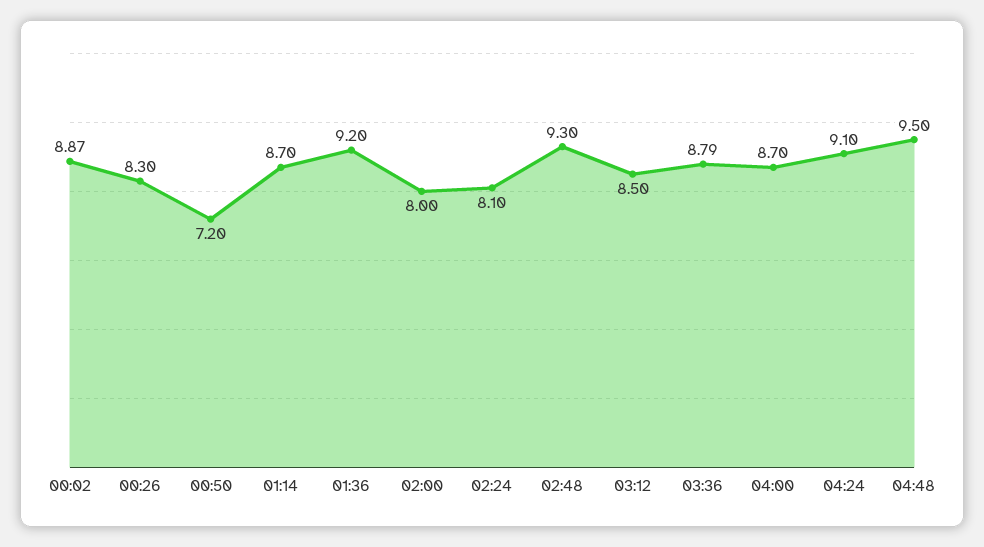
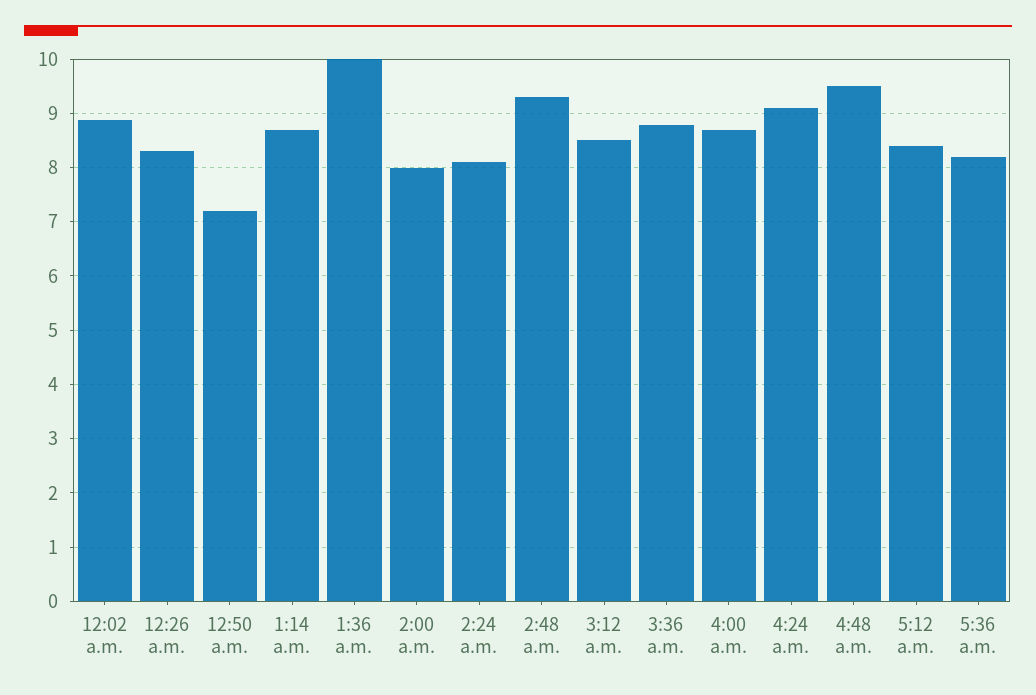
01:36: 9.2 -> 10
5:12 a.m.: none -> 8.4
5:36 a.m.: none -> 8.2

